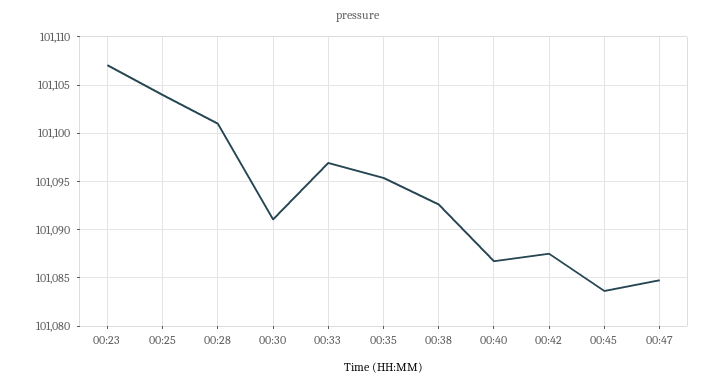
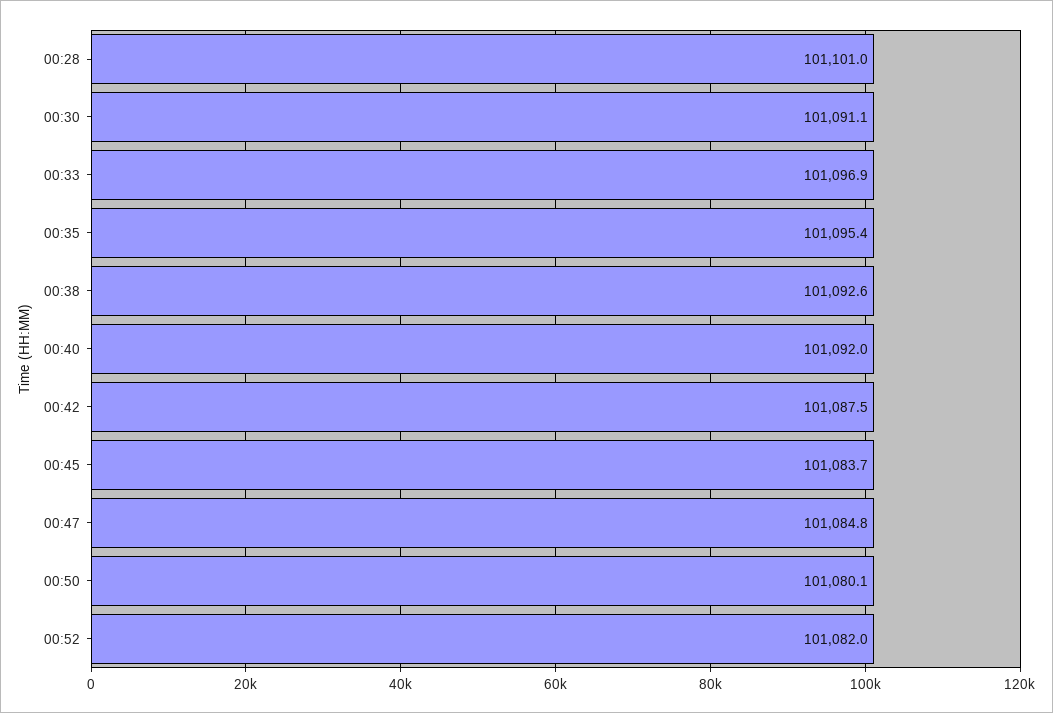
00:23: 101107 -> none
00:25: 101104 -> none
00:40: 101087 -> 101092
00:50: none -> 101080.1
00:52: none -> 101082

